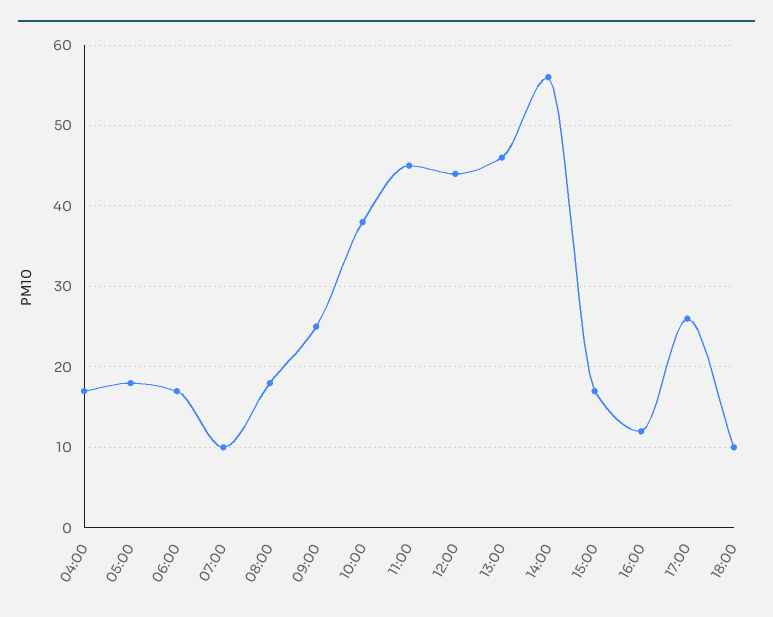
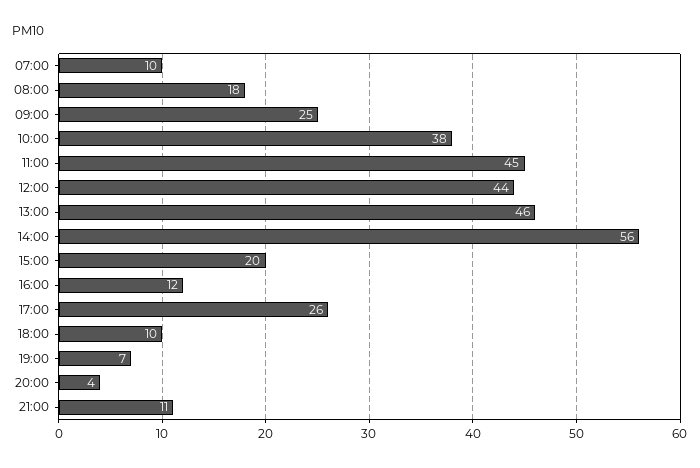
04:00: 17 -> none
05:00: 18 -> none
06:00: 17 -> none
15:00: 17 -> 20
19:00: none -> 7
20:00: none -> 4
21:00: none -> 11

